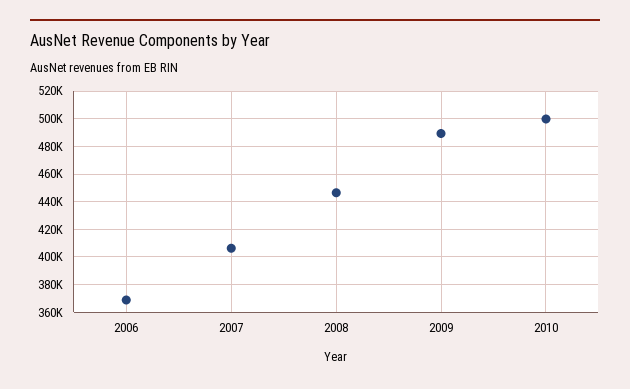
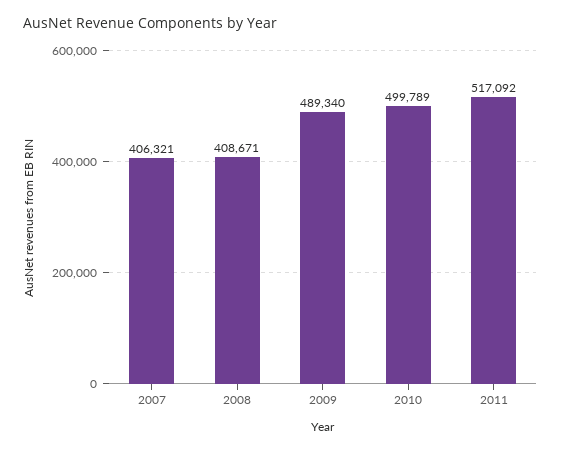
2006: 370000 -> none
2008: 445000 -> 408671
2011: none -> 517092

